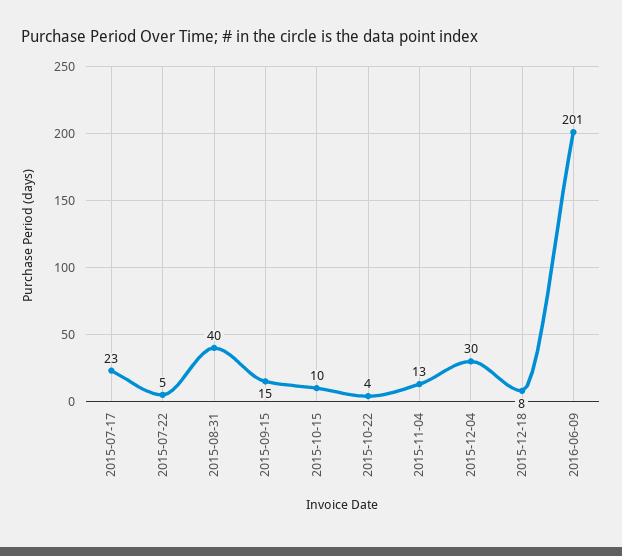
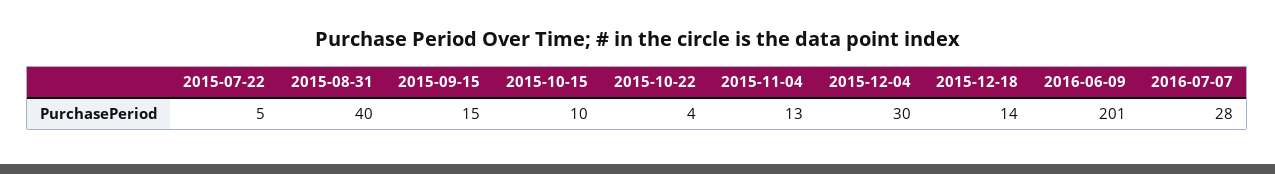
2015-07-17: 23 -> none
2015-12-18: 8 -> 14
2016-07-07: none -> 28

